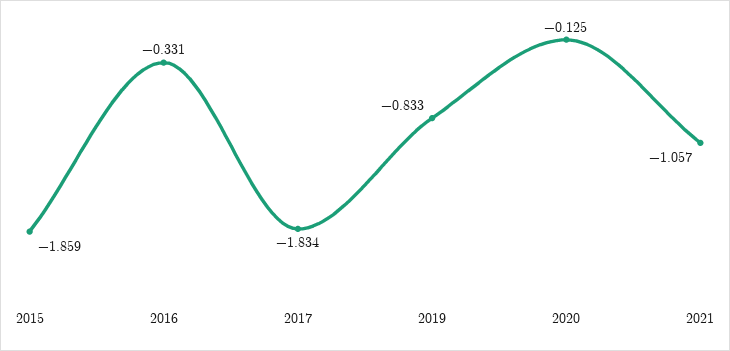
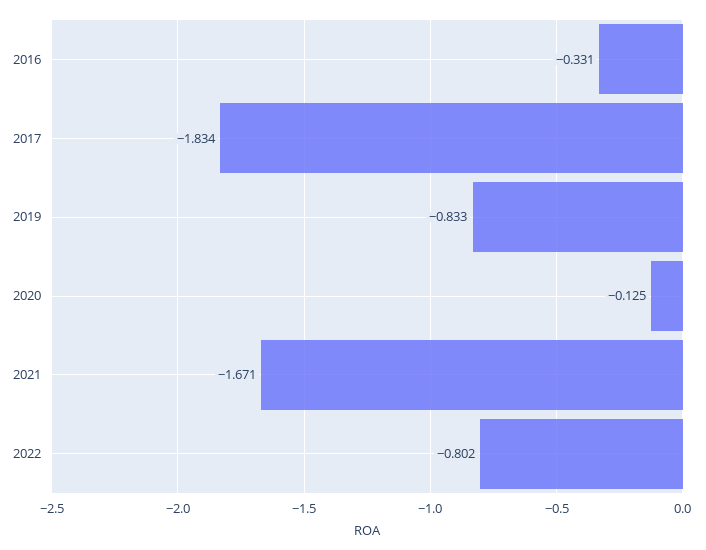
2015: -1.859 -> none
2021: -1.057 -> -1.671
2022: none -> -0.802

